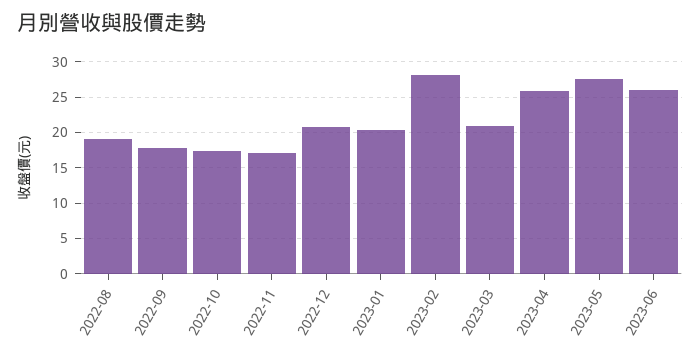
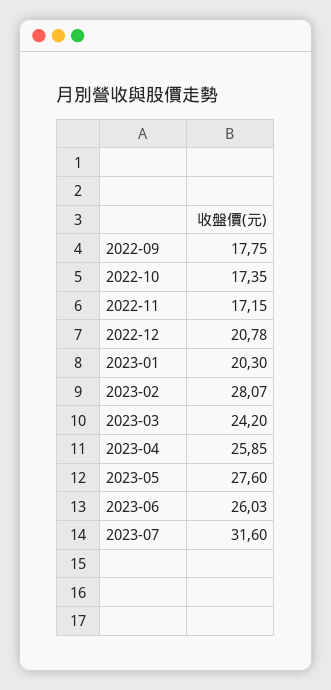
2022-08: 19 -> none
2023-03: 21 -> 24.2
2023-07: none -> 31.6

